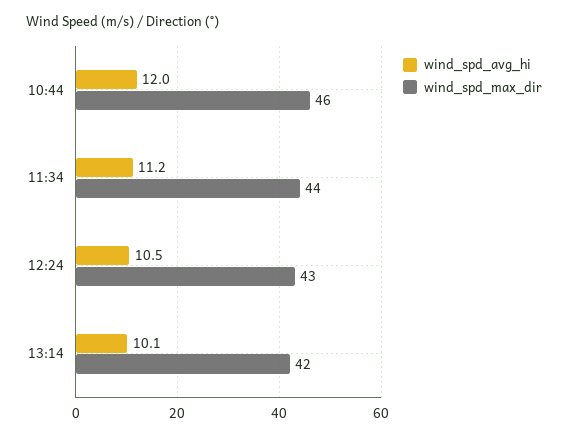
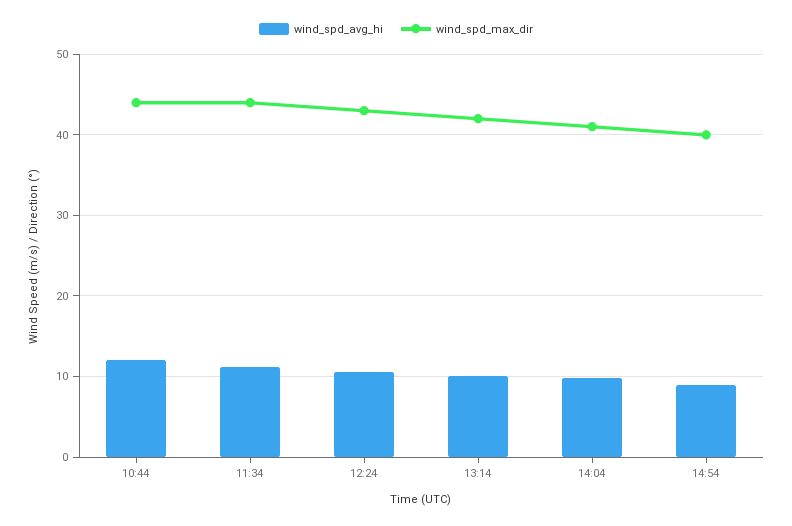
wind_spd_max_dir, 10:44: 46 -> 44
wind_spd_avg_hi, 14:04: none -> 10
wind_spd_max_dir, 14:04: none -> 41
wind_spd_avg_hi, 14:54: none -> 9
wind_spd_max_dir, 14:54: none -> 40

